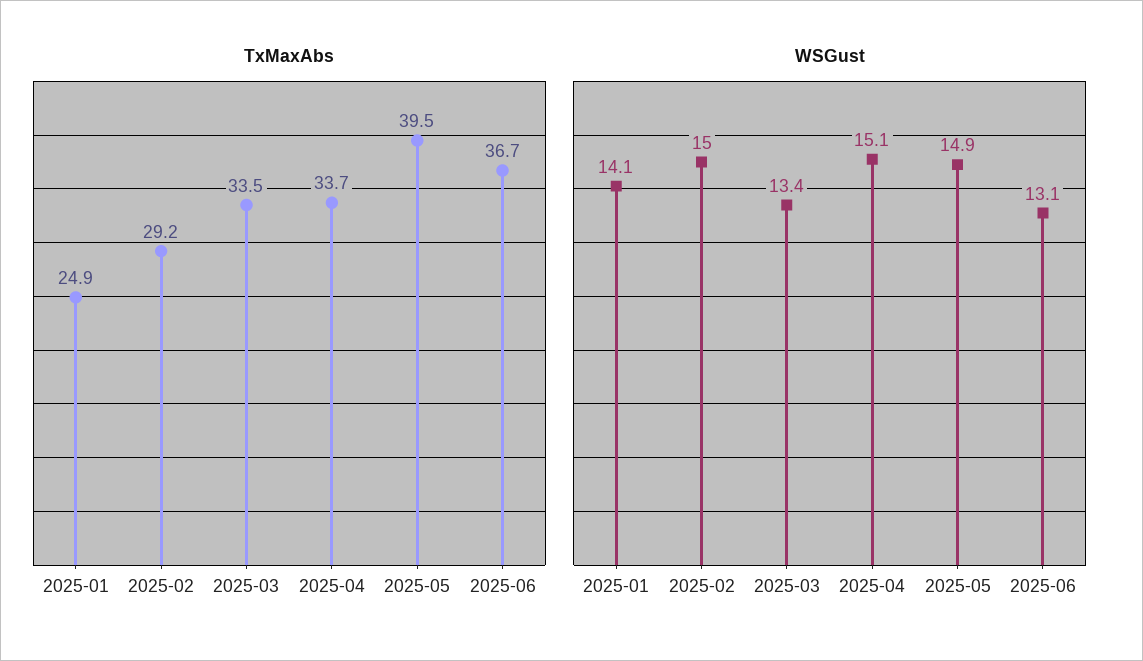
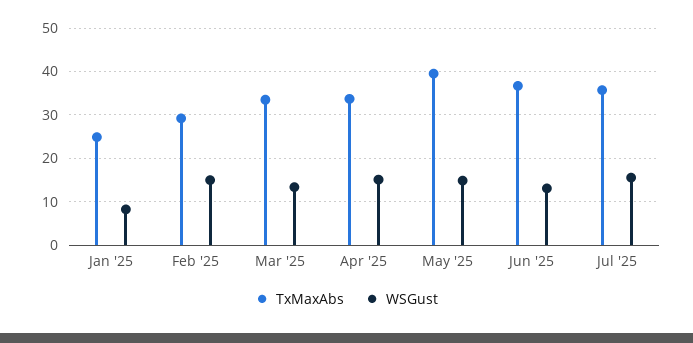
WSGust, 2025-01: 14.1 -> 8
TxMaxAbs, Jul '25: none -> 36
WSGust, Jul '25: none -> 16

